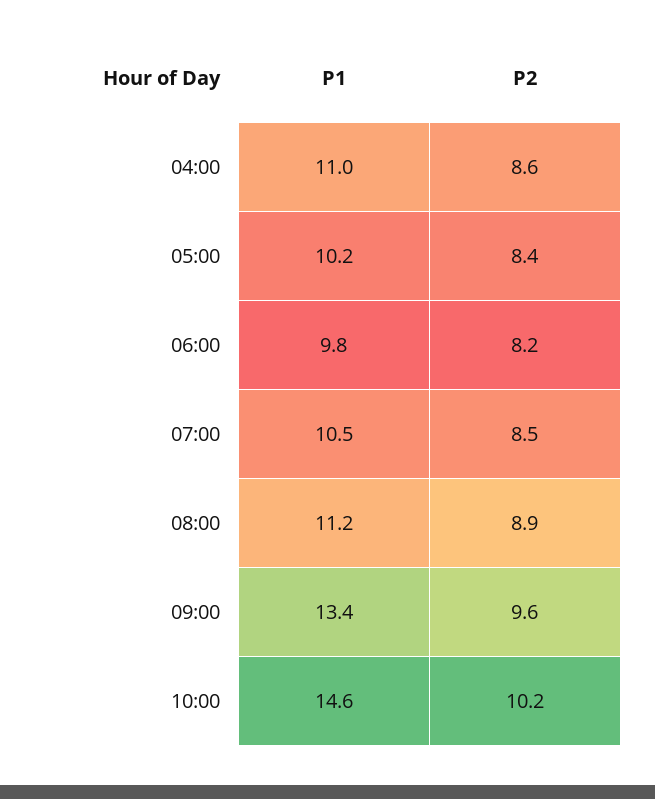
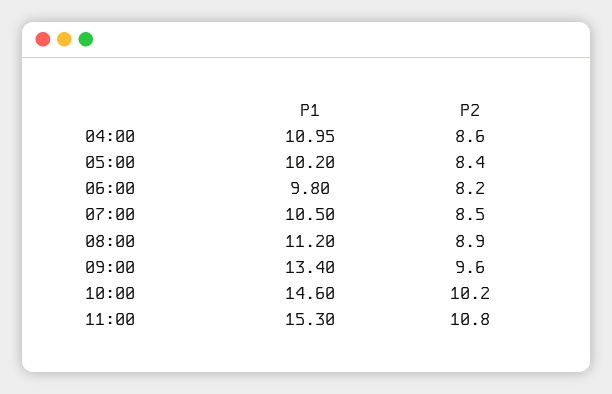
P1, 11:00: none -> 15.3
P2, 11:00: none -> 10.8

